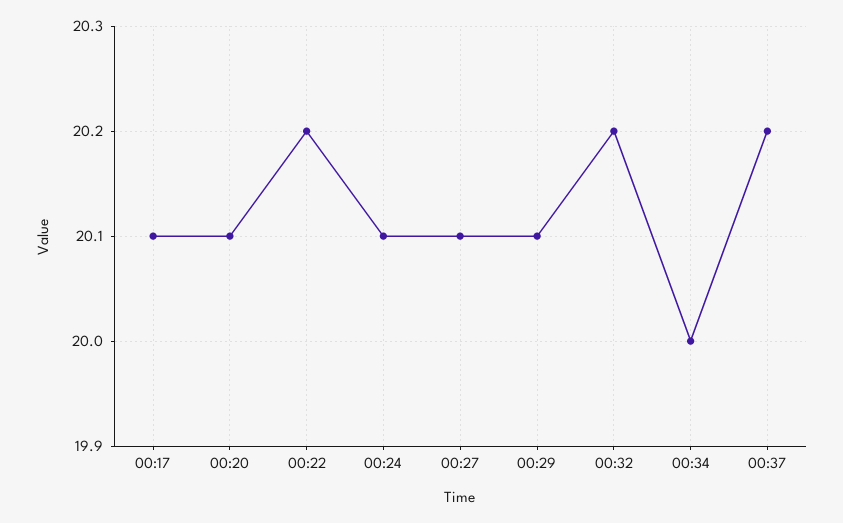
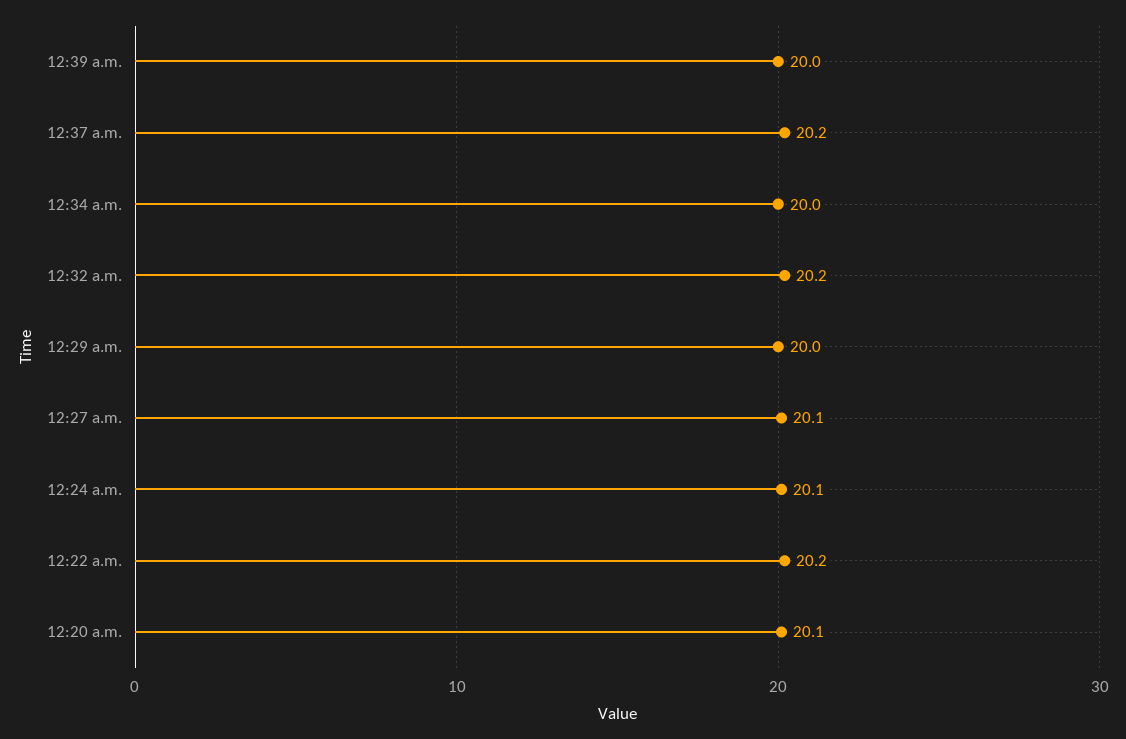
00:17: 20.1 -> none
00:29: 20.1 -> 20
12:39 a.m.: none -> 20

